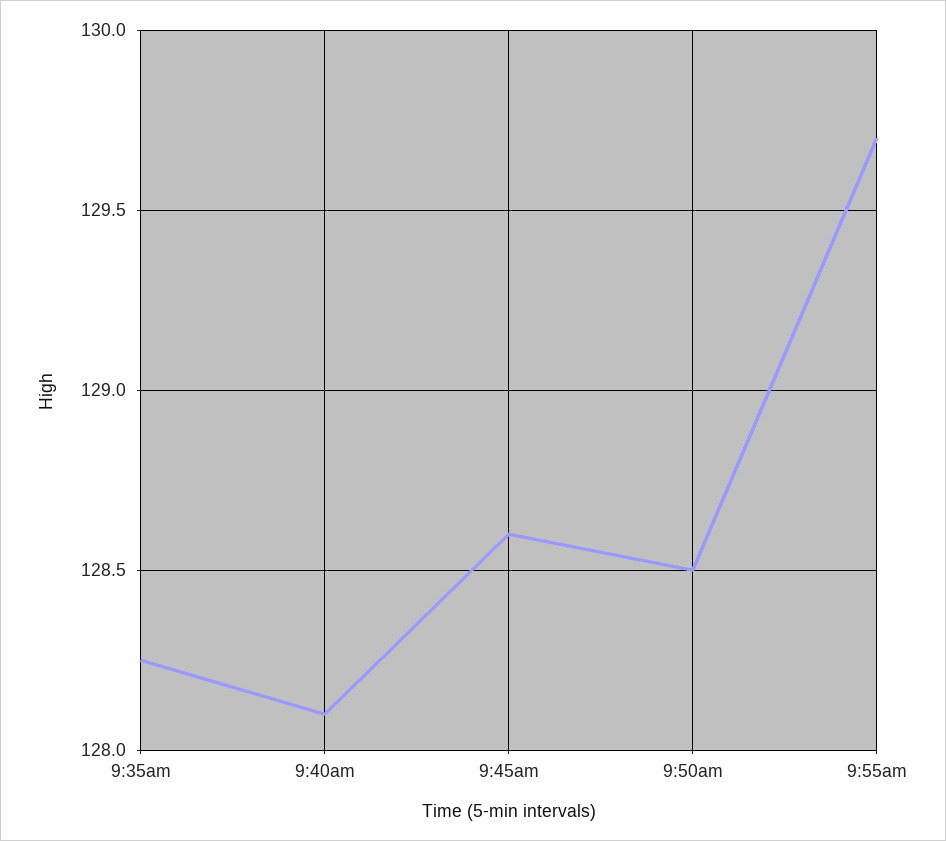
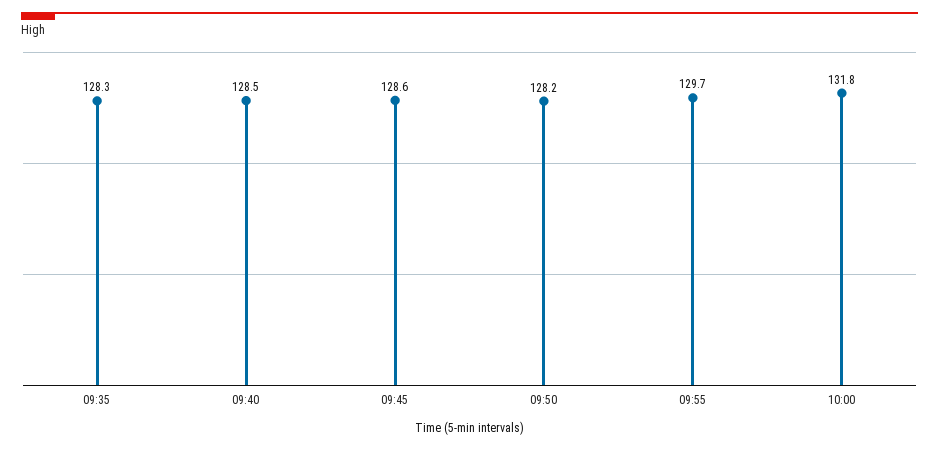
9:40am: 128.1 -> 128.5
9:50am: 128.5 -> 128.2
10:00: none -> 131.8

